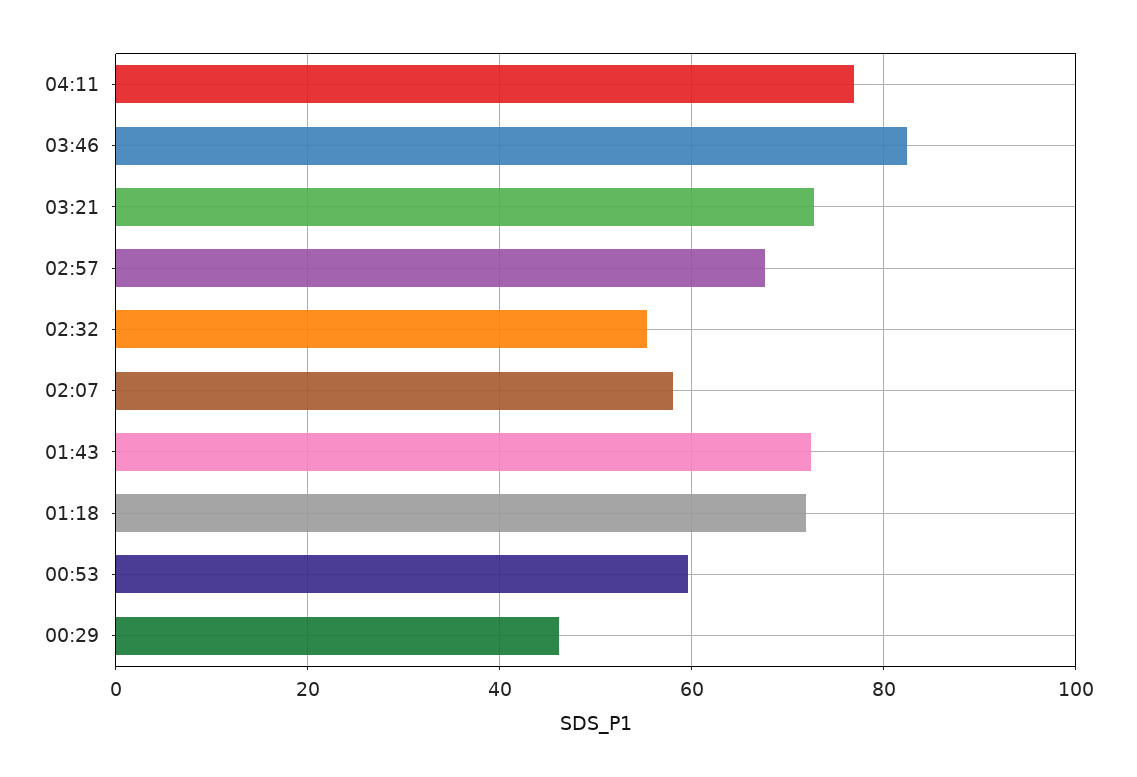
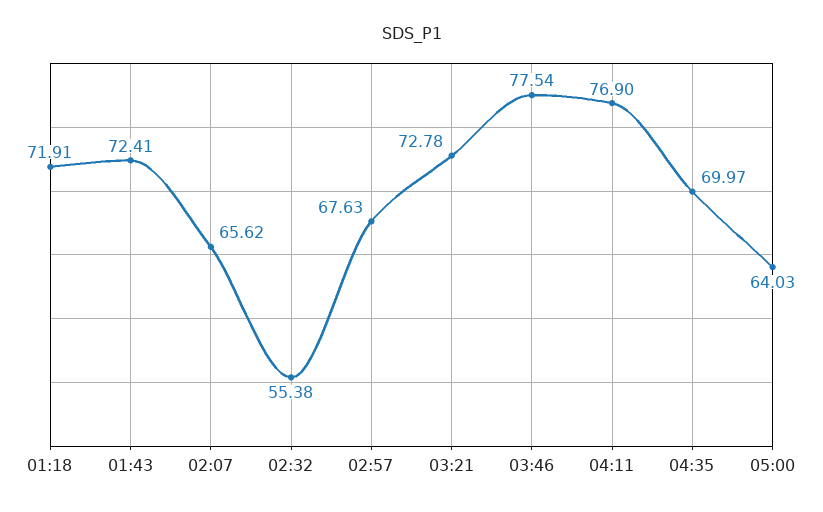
03:46: 82 -> 77.54
02:07: 58 -> 65.62
00:53: 60 -> none
00:29: 46 -> none
04:35: none -> 69.97
05:00: none -> 64.03

